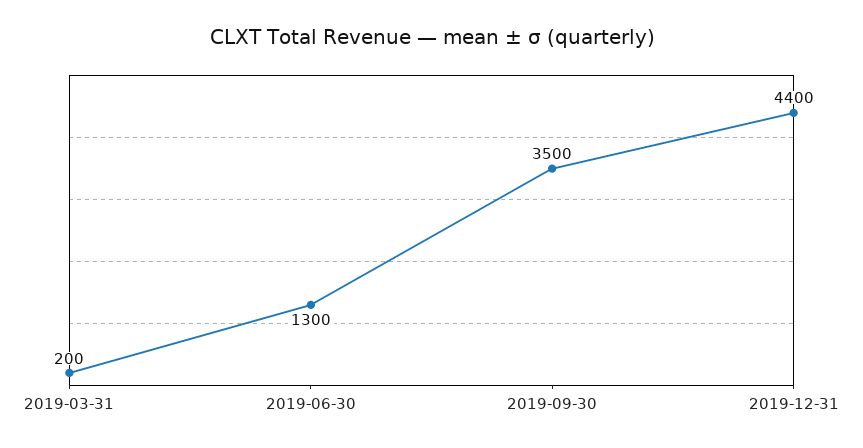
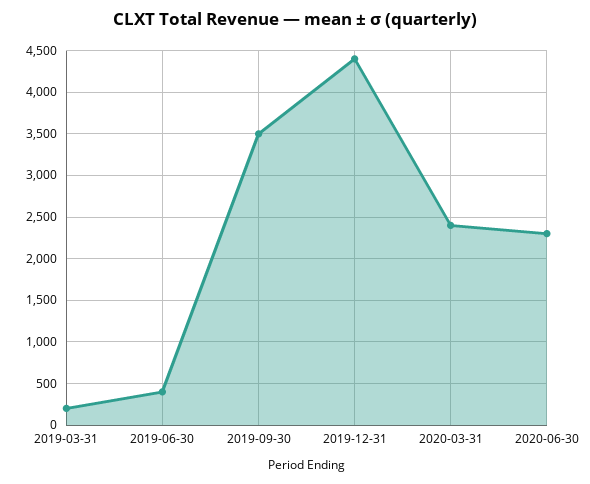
2019-06-30: 1300 -> 400
2020-03-31: none -> 2400
2020-06-30: none -> 2300

